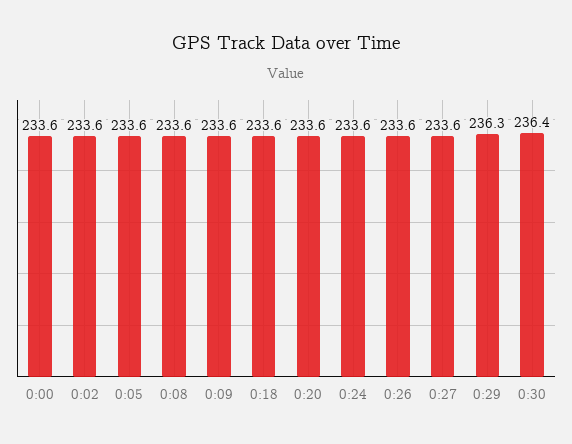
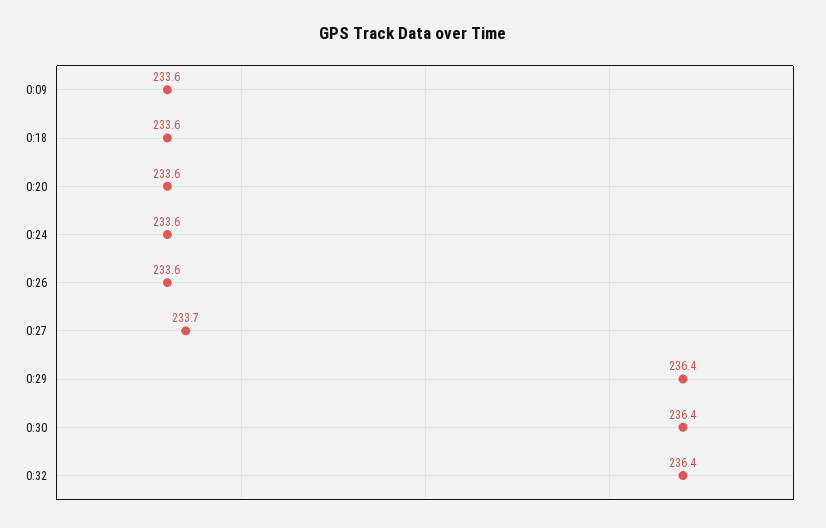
0:00: 233.6 -> none
0:02: 233.6 -> none
0:05: 233.6 -> none
0:08: 233.6 -> none
0:27: 233.6 -> 233.7
0:29: 236.3 -> 236.4
0:32: none -> 236.4

